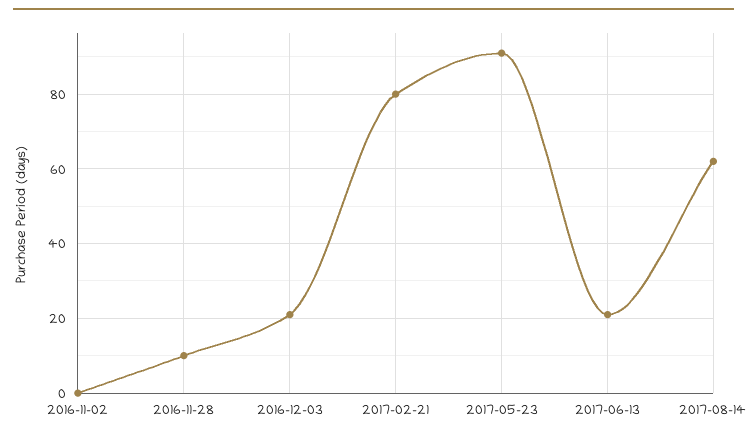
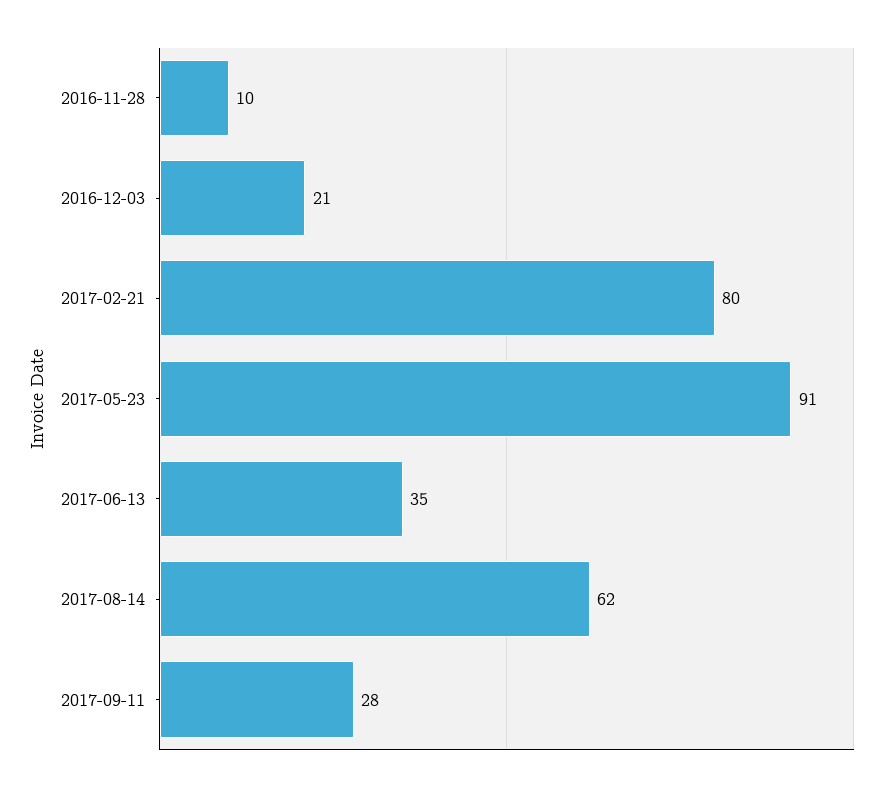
2016-11-02: 0 -> none
2017-06-13: 20 -> 35
2017-09-11: none -> 28

